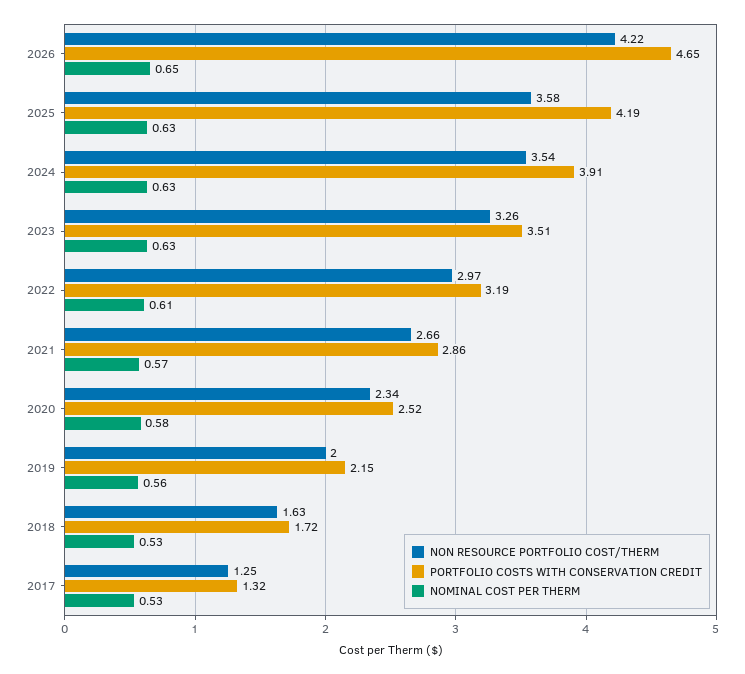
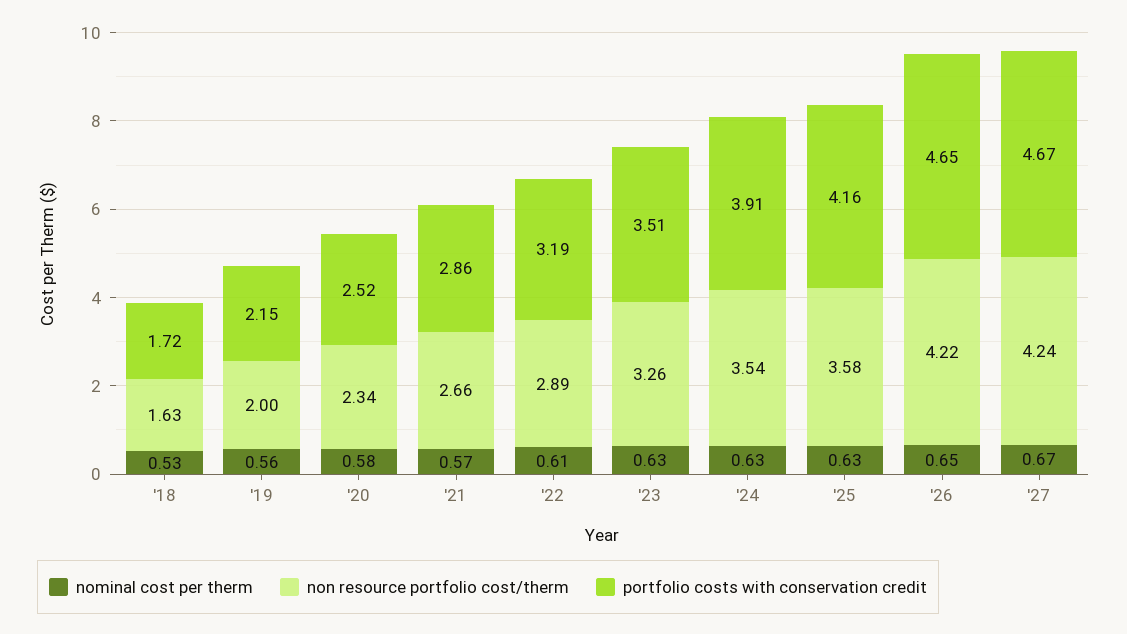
PORTFOLIO COSTS WITH CONSERVATION CREDIT, 2025: 4.19 -> 4.16
NON RESOURCE PORTFOLIO COST/THERM, 2022: 2.97 -> 2.89
NON RESOURCE PORTFOLIO COST/THERM, 2017: 1.25 -> none
PORTFOLIO COSTS WITH CONSERVATION CREDIT, 2017: 1.32 -> none
NOMINAL COST PER THERM, 2017: 0.53 -> none
NOMINAL COST PER THERM, '27: none -> 0.67
NON RESOURCE PORTFOLIO COST/THERM, '27: none -> 4.24
PORTFOLIO COSTS WITH CONSERVATION CREDIT, '27: none -> 4.67

